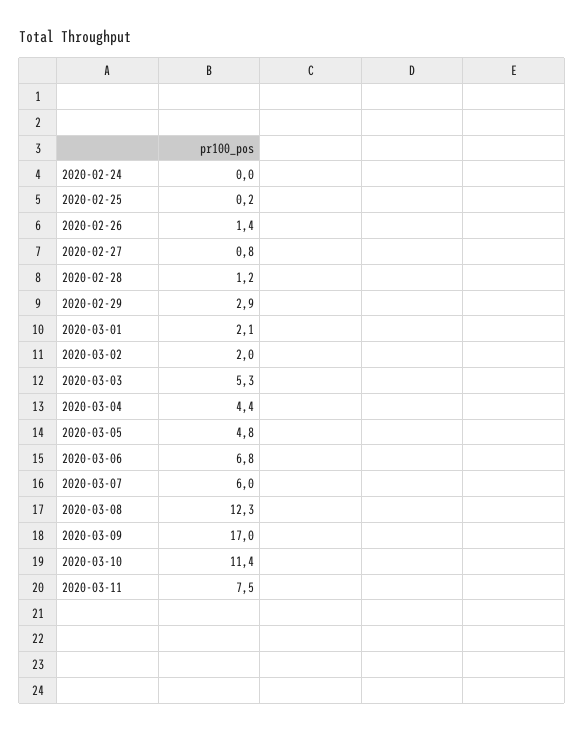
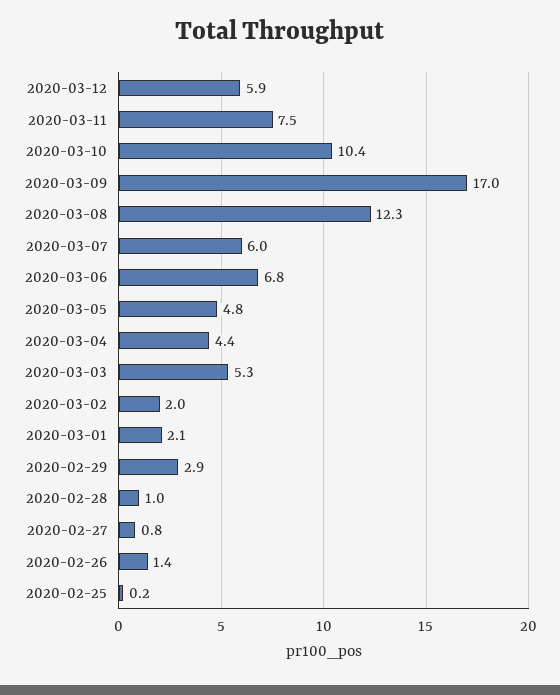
2020-02-24: 0 -> none
2020-02-28: 1.2 -> 1
2020-03-10: 11.4 -> 10.4
2020-03-12: none -> 5.9

